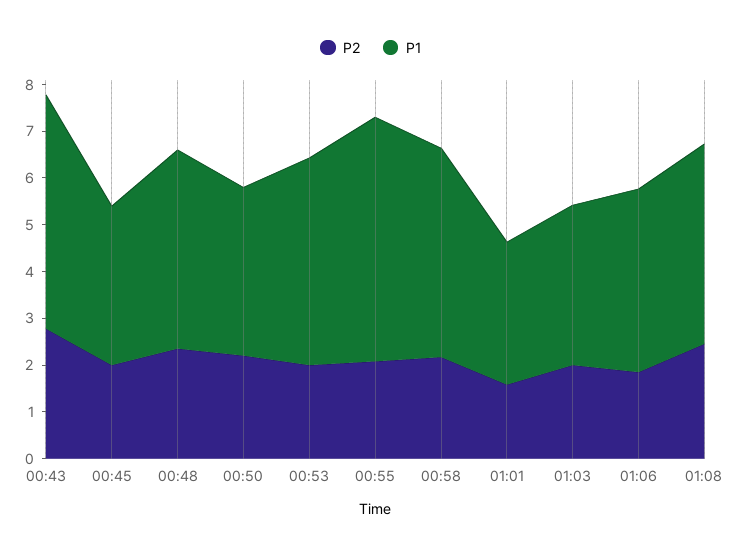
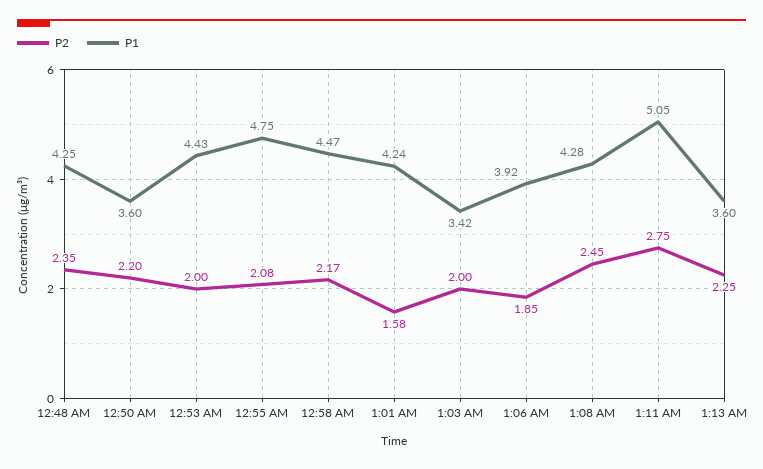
P2, 00:43: 2.8 -> none
P1, 00:43: 5 -> none
P2, 00:45: 2 -> none
P1, 00:45: 3.4 -> none
P1, 00:55: 5.2 -> 4.75
P1, 01:01: 3 -> 4.24
P2, 1:11 AM: none -> 2.75
P1, 1:11 AM: none -> 5.05
P2, 1:13 AM: none -> 2.25
P1, 1:13 AM: none -> 3.6

